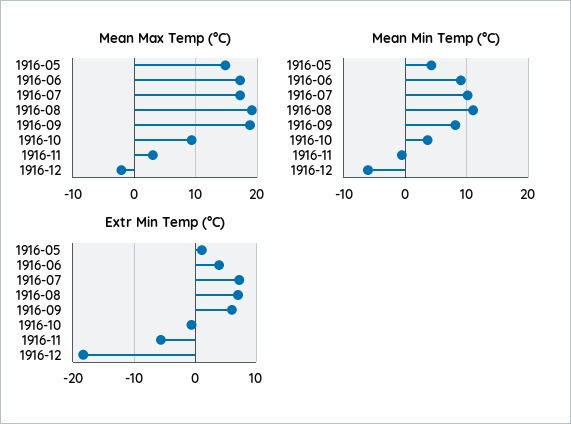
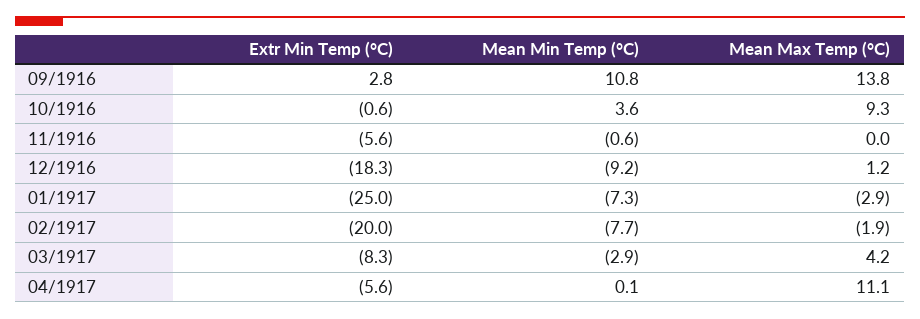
Mean Max Temp (°C), 1916-05: 15 -> none
Mean Max Temp (°C), 1916-06: 17 -> none
Mean Max Temp (°C), 1916-07: 17 -> none
Mean Max Temp (°C), 1916-08: 19 -> none
Mean Max Temp (°C), 1916-09: 19 -> 13.8
Mean Max Temp (°C), 1916-11: 3 -> 0
Mean Max Temp (°C), 1916-12: -2 -> 1.2
Mean Min Temp (°C), 1916-05: 4 -> none
Mean Min Temp (°C), 1916-06: 9 -> none
Mean Min Temp (°C), 1916-07: 10 -> none
Mean Min Temp (°C), 1916-08: 11 -> none
Mean Min Temp (°C), 1916-09: 8 -> 10.8
Mean Min Temp (°C), 1916-12: -6 -> -9.2
Extr Min Temp (°C), 1916-05: 1 -> none
Extr Min Temp (°C), 1916-06: 4 -> none
Extr Min Temp (°C), 1916-07: 7 -> none
Extr Min Temp (°C), 1916-08: 7 -> none
Extr Min Temp (°C), 1916-09: 6 -> 2.8
Extr Min Temp (°C), 01/1917: none -> -25
Mean Min Temp (°C), 01/1917: none -> -7.3
Mean Max Temp (°C), 01/1917: none -> -2.9
Extr Min Temp (°C), 02/1917: none -> -20
Mean Min Temp (°C), 02/1917: none -> -7.7
Mean Max Temp (°C), 02/1917: none -> -1.9
Extr Min Temp (°C), 03/1917: none -> -8.3
Mean Min Temp (°C), 03/1917: none -> -2.9
Mean Max Temp (°C), 03/1917: none -> 4.2
Extr Min Temp (°C), 04/1917: none -> -5.6
Mean Min Temp (°C), 04/1917: none -> 0.1
Mean Max Temp (°C), 04/1917: none -> 11.1

